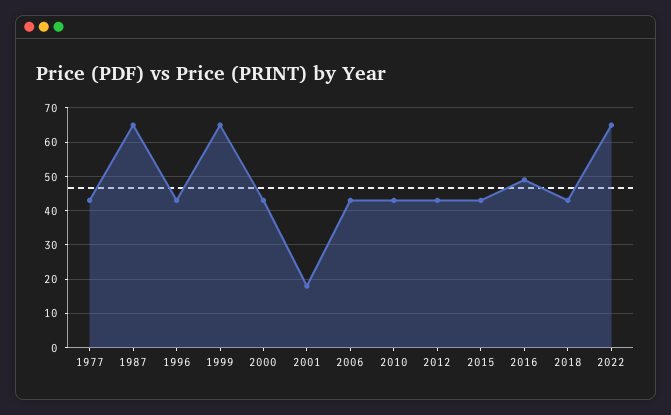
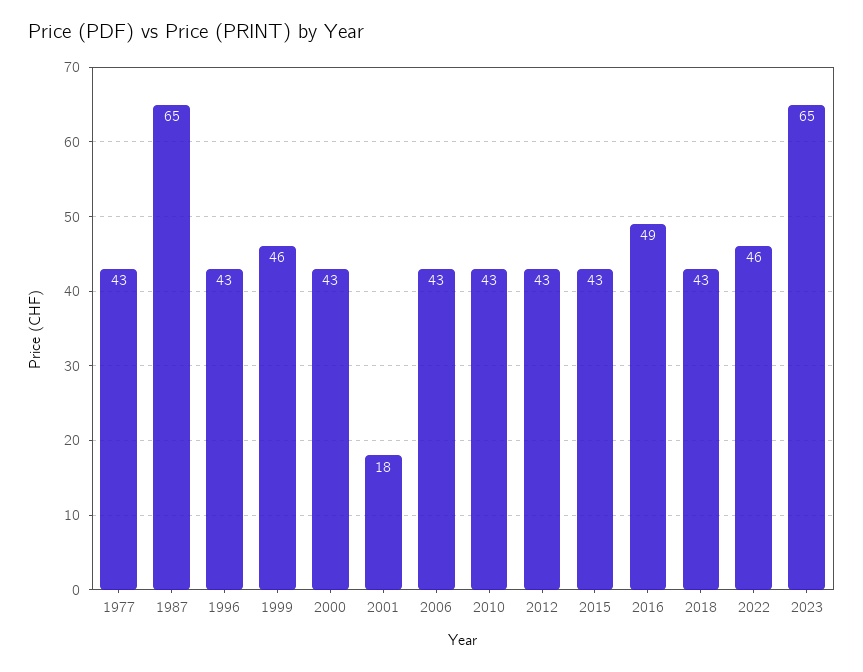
1999: 65 -> 46
2022: 65 -> 46
2023: none -> 65

